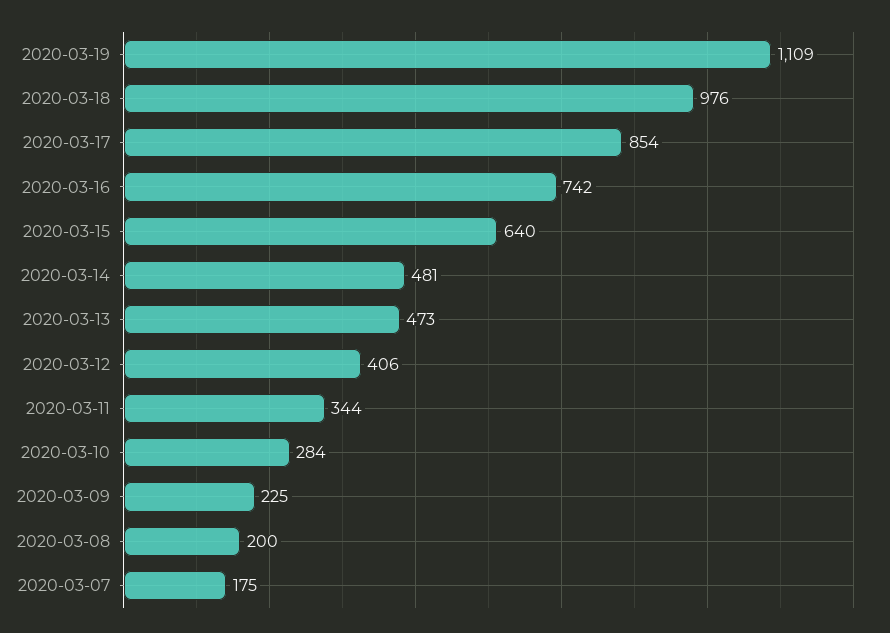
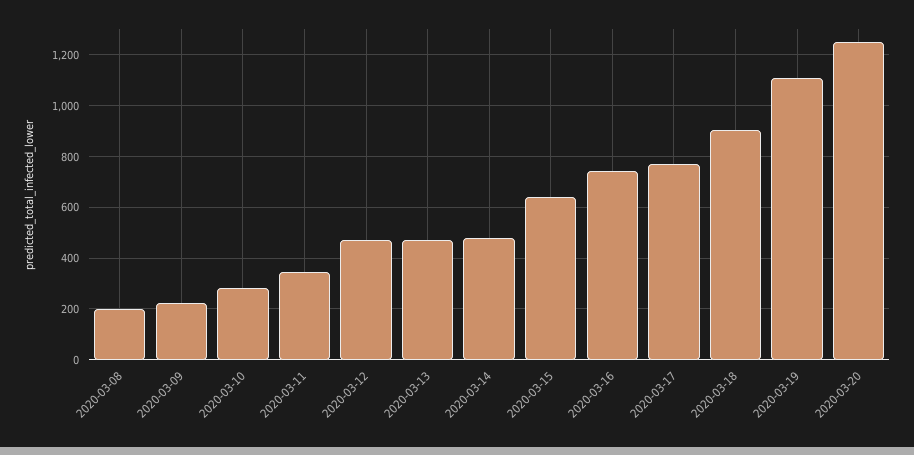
2020-03-18: 976 -> 900
2020-03-17: 854 -> 775
2020-03-12: 406 -> 475
2020-03-07: 175 -> none
2020-03-20: none -> 1250

